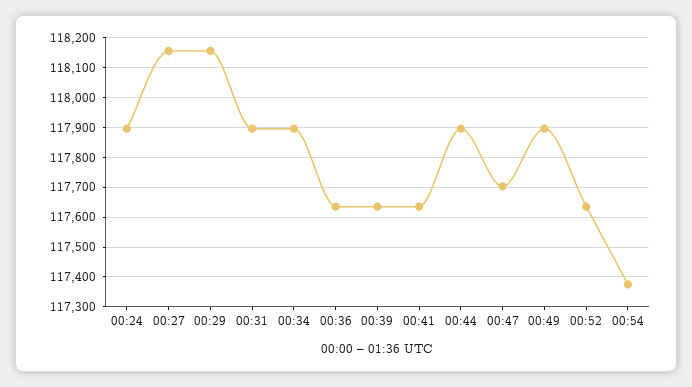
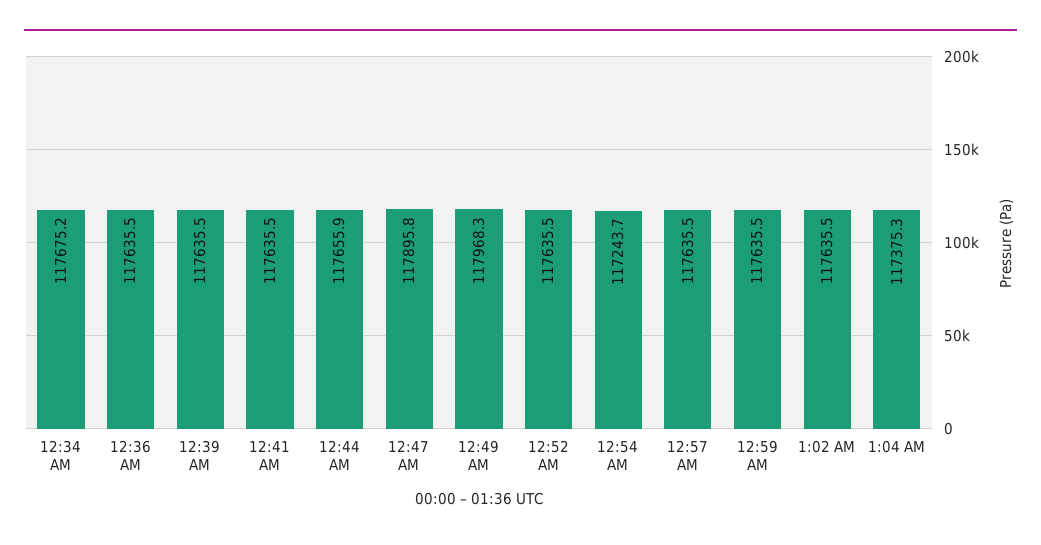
00:24: 117900 -> none
00:27: 118150 -> none
00:29: 118150 -> none
00:31: 117900 -> none
00:34: 117900 -> 117675.2
00:44: 117900 -> 117655.9
00:47: 117700 -> 117895.8
00:49: 117900 -> 117968.3
00:54: 117375 -> 117243.7
12:57 AM: none -> 117635.5
12:59 AM: none -> 117635.5
1:02 AM: none -> 117635.5
1:04 AM: none -> 117375.3

